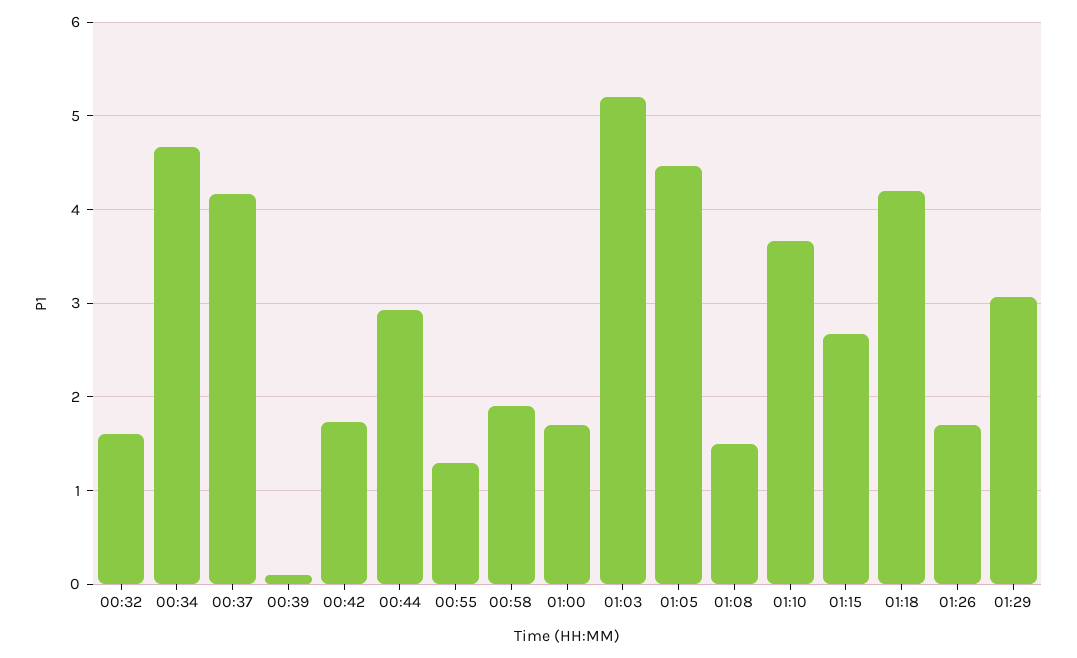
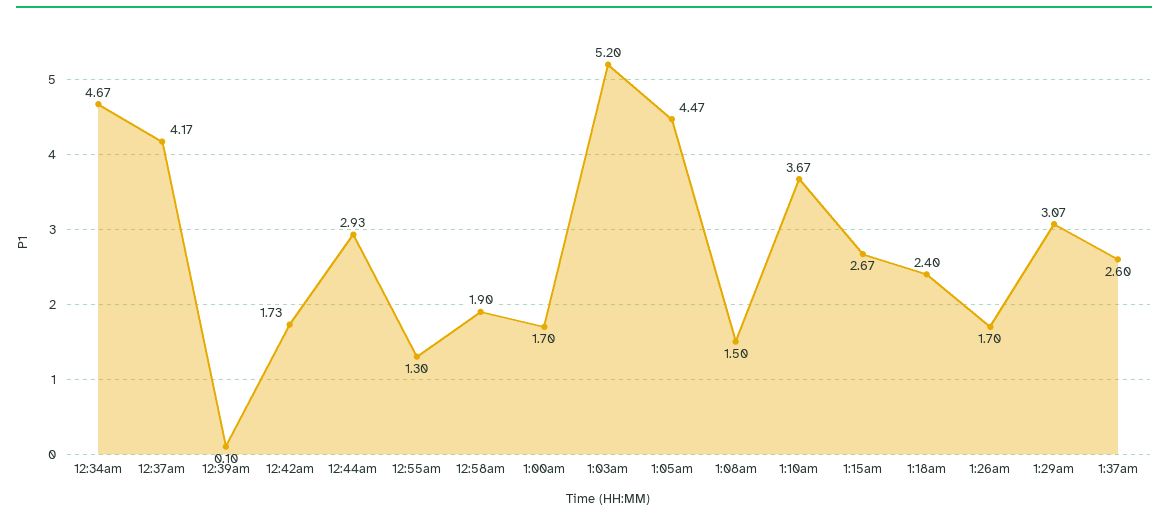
00:32: 1.6 -> none
01:18: 4.2 -> 2.4
1:37am: none -> 2.6

